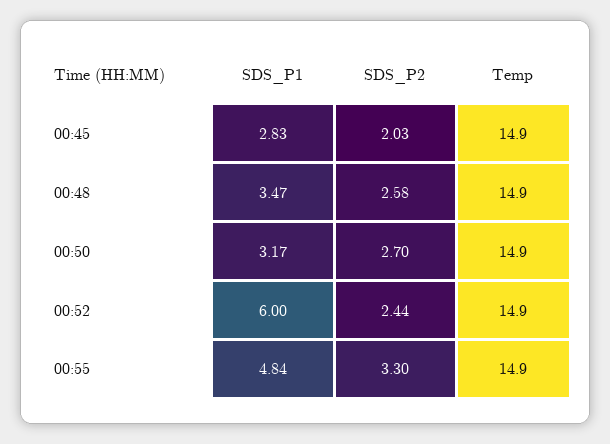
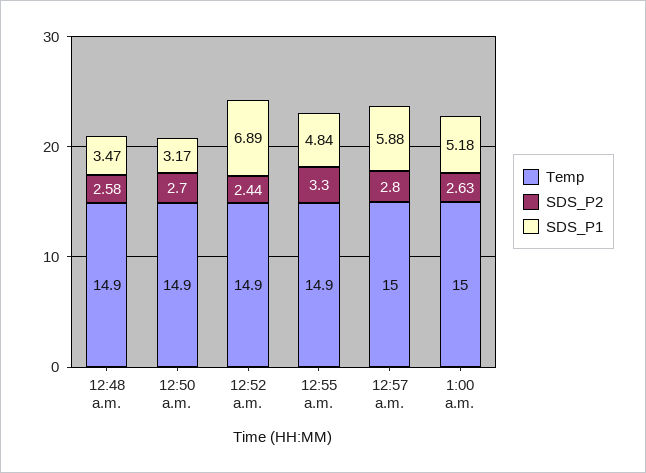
SDS_P1, 00:45: 2.83 -> none
SDS_P2, 00:45: 2.03 -> none
Temp, 00:45: 14.9 -> none
SDS_P1, 00:52: 6 -> 6.89
Temp, 12:57 a.m.: none -> 15
SDS_P2, 12:57 a.m.: none -> 2.8
SDS_P1, 12:57 a.m.: none -> 5.88
Temp, 1:00 a.m.: none -> 15
SDS_P2, 1:00 a.m.: none -> 2.63
SDS_P1, 1:00 a.m.: none -> 5.18

